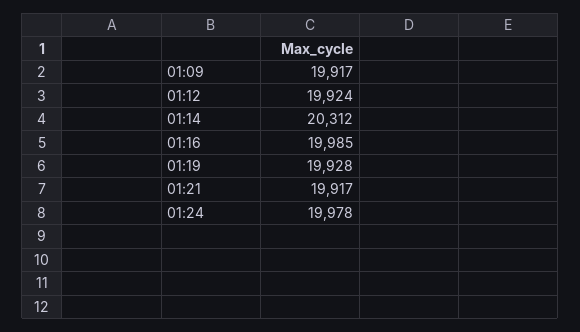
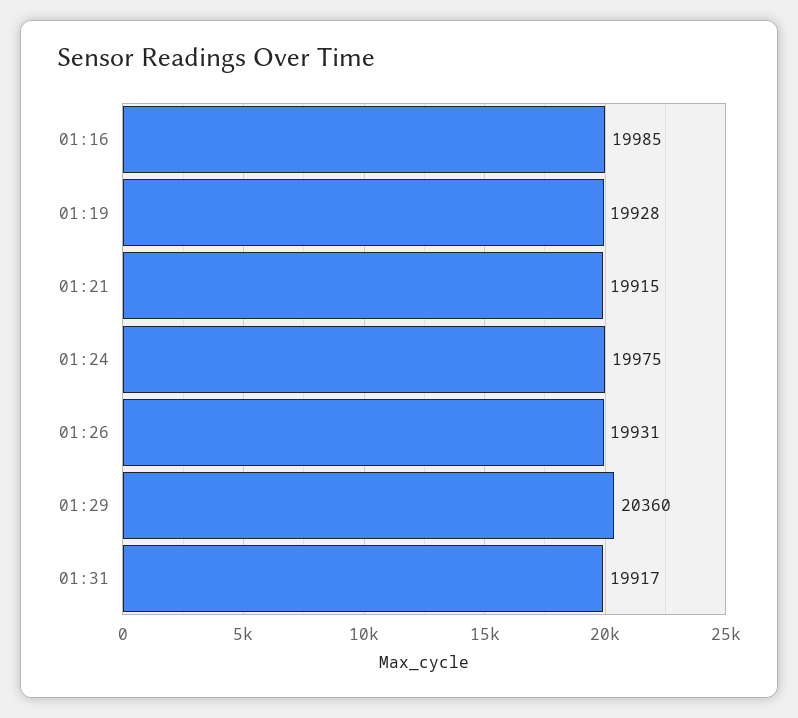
01:09: 19917 -> none
01:12: 19924 -> none
01:14: 20312 -> none
01:21: 19917 -> 19915
01:24: 19978 -> 19975
01:26: none -> 19931
01:29: none -> 20360
01:31: none -> 19917

